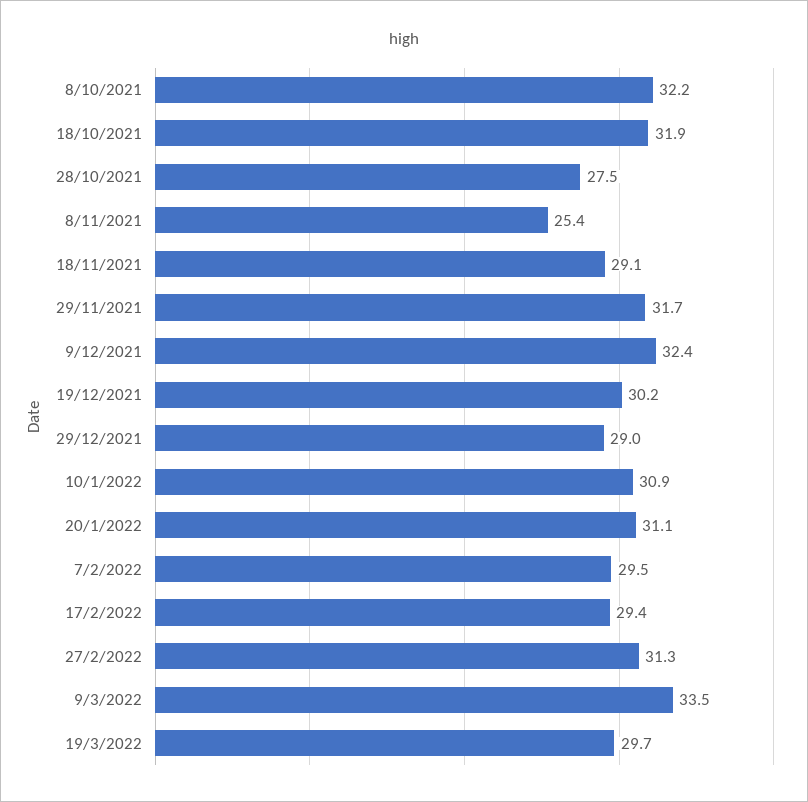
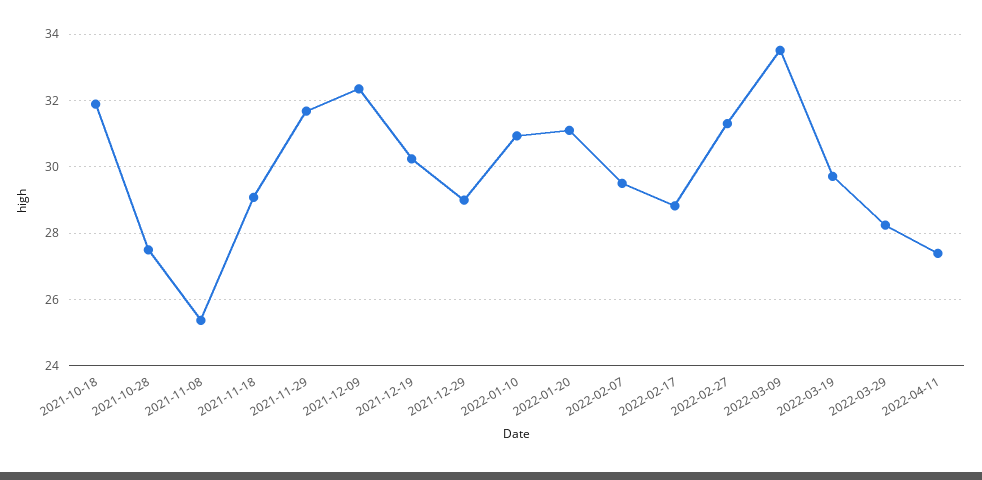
8/10/2021: 32.2 -> none
17/2/2022: 29.4 -> 28.8
2022-03-29: none -> 28.2
2022-04-11: none -> 27.4

